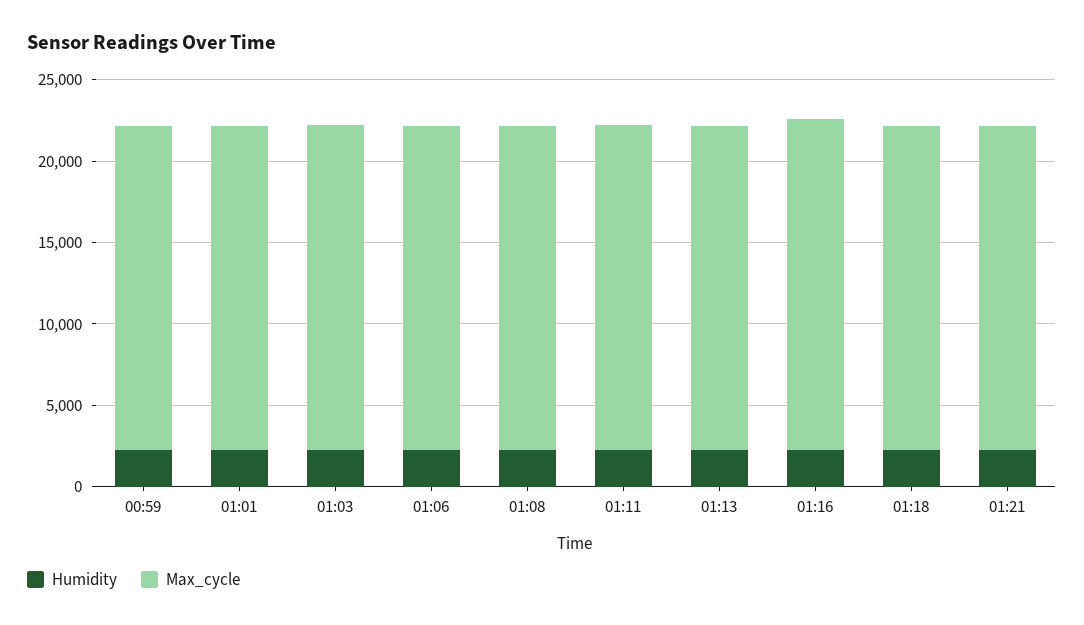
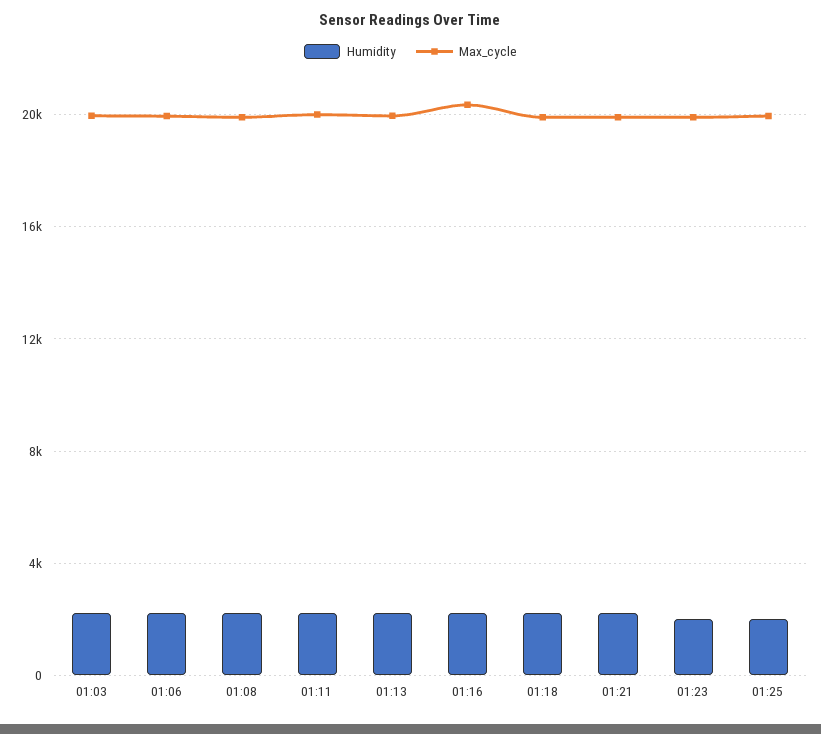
Humidity, 00:59: 2000 -> none
Max_cycle, 00:59: 20000 -> none
Humidity, 01:01: 2000 -> none
Max_cycle, 01:01: 20000 -> none
Humidity, 01:23: none -> 2000
Max_cycle, 01:23: none -> 20000
Humidity, 01:25: none -> 2000
Max_cycle, 01:25: none -> 20000

